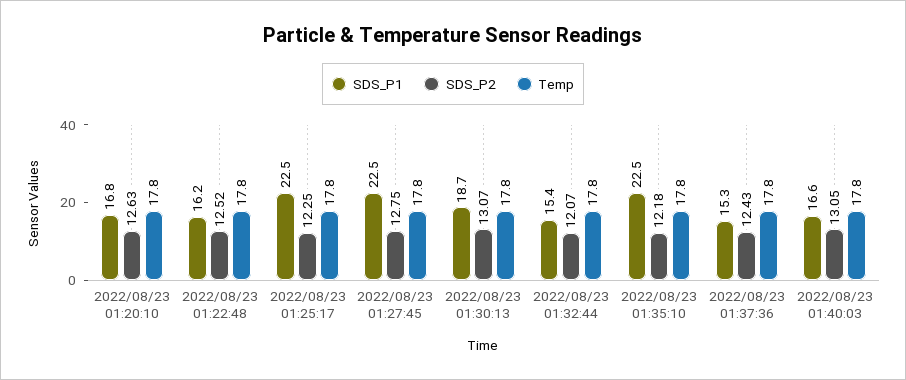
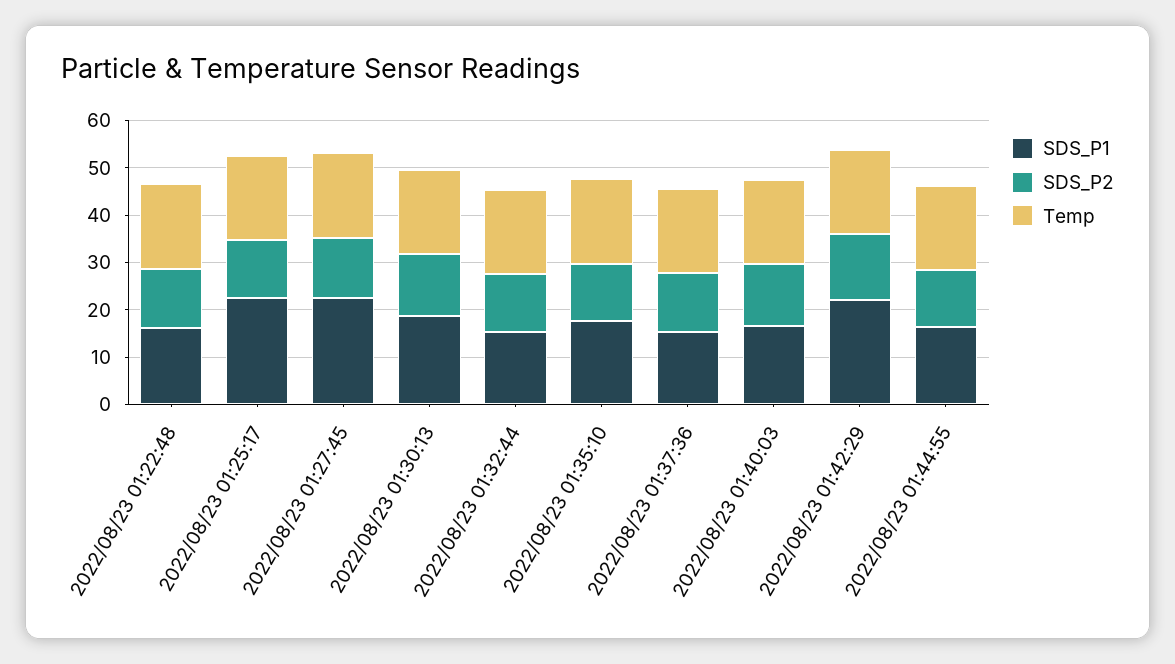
SDS_P1, 2022/08/23 01:20:10: 16.8 -> none
SDS_P2, 2022/08/23 01:20:10: 12.63 -> none
Temp, 2022/08/23 01:20:10: 17.8 -> none
SDS_P1, 2022/08/23 01:35:10: 22.5 -> 18
SDS_P1, 2022/08/23 01:42:29: none -> 22
SDS_P2, 2022/08/23 01:42:29: none -> 14
Temp, 2022/08/23 01:42:29: none -> 18
SDS_P1, 2022/08/23 01:44:55: none -> 16
SDS_P2, 2022/08/23 01:44:55: none -> 12
Temp, 2022/08/23 01:44:55: none -> 18

